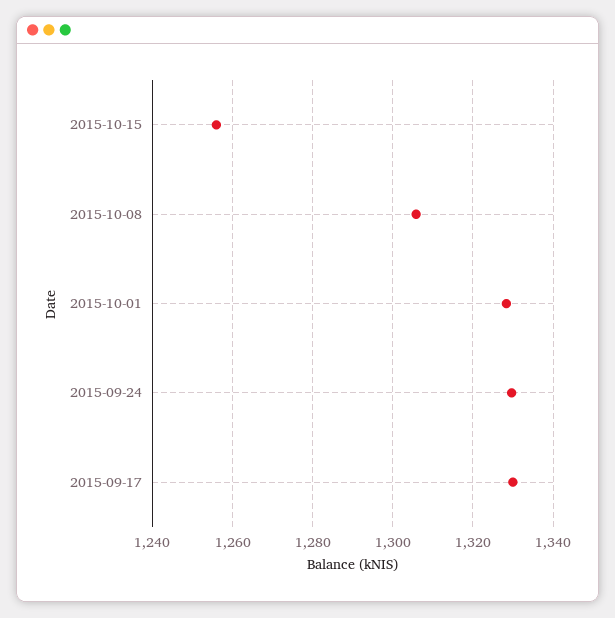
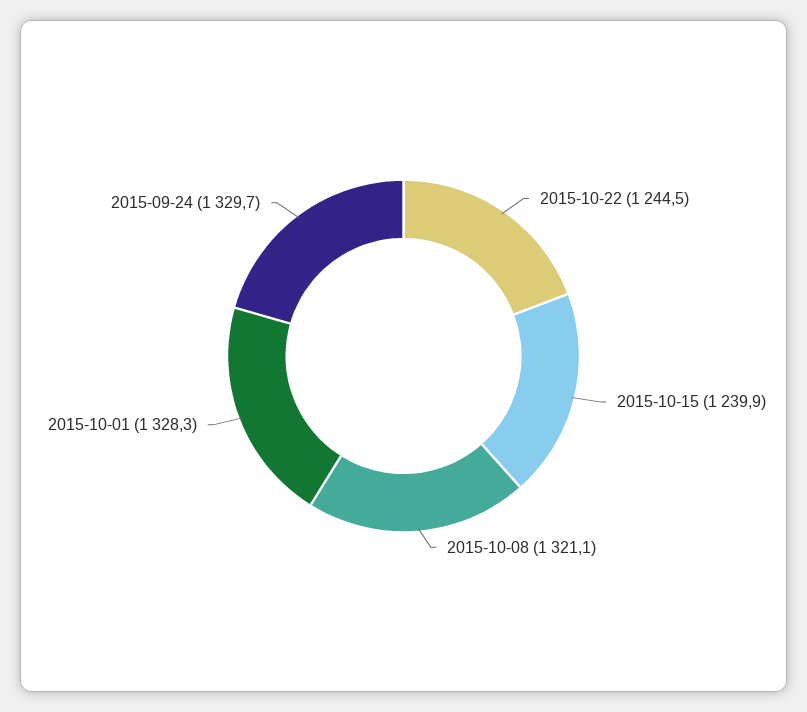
2015-10-15: 1256 -> 1239.9
2015-10-08: 1306 -> 1321.1
2015-09-17: 1330 -> none
2015-10-22: none -> 1244.5

